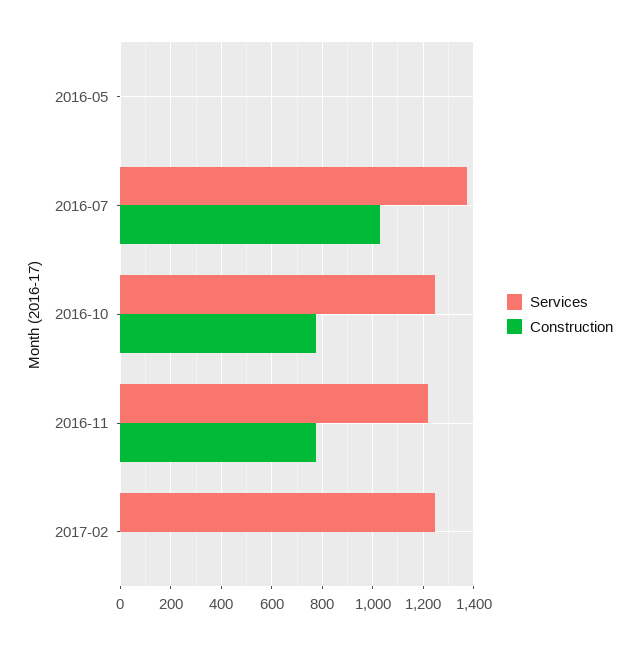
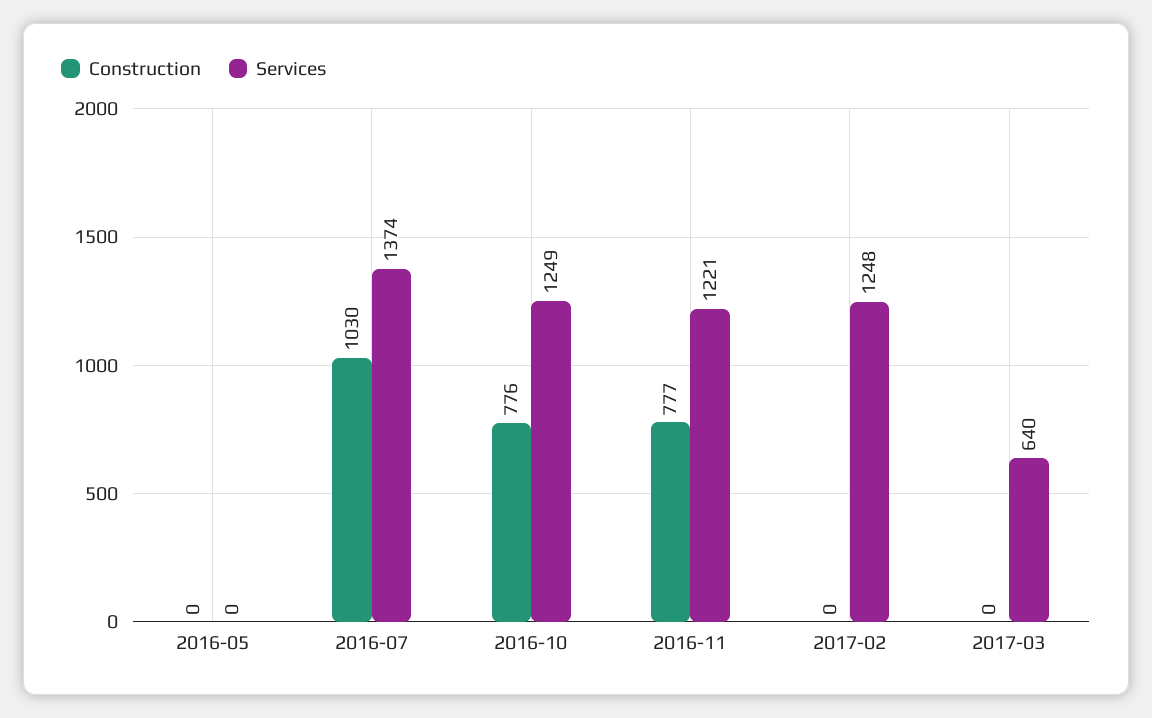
Construction, 2017-03: none -> 0
Services, 2017-03: none -> 640

